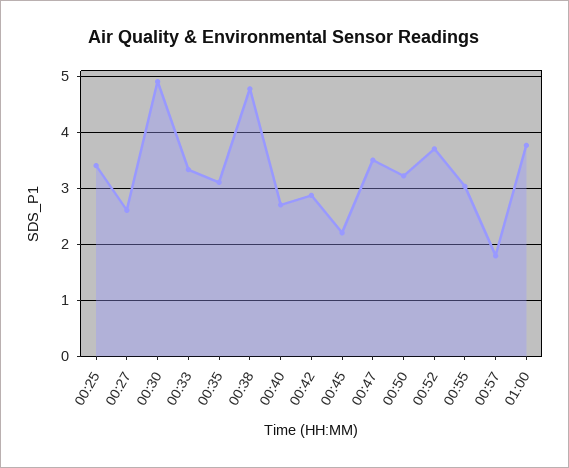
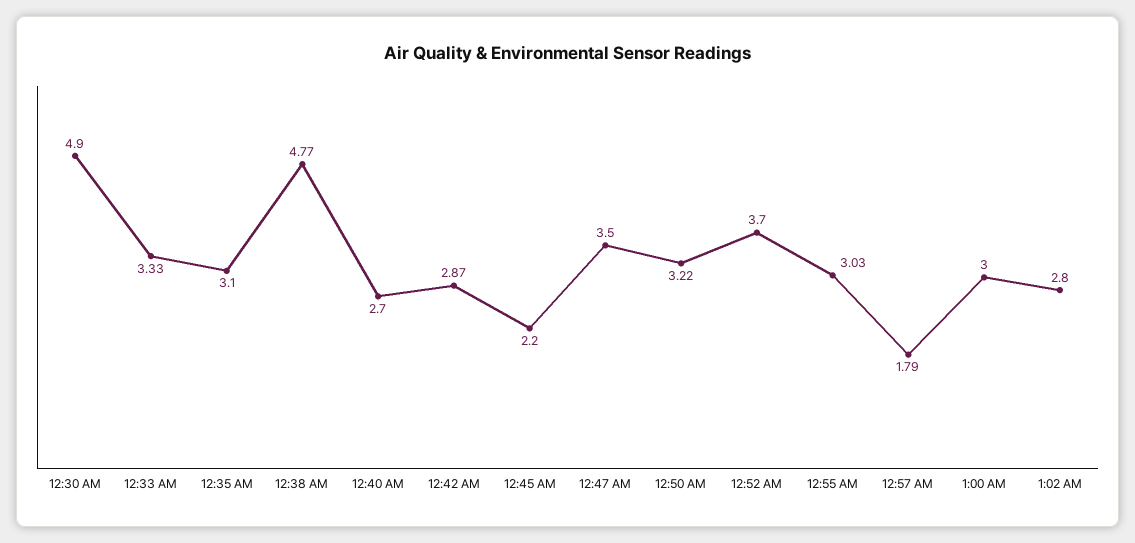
00:25: 3.4 -> none
00:27: 2.6 -> none
01:00: 3.8 -> 3
1:02 AM: none -> 2.8

